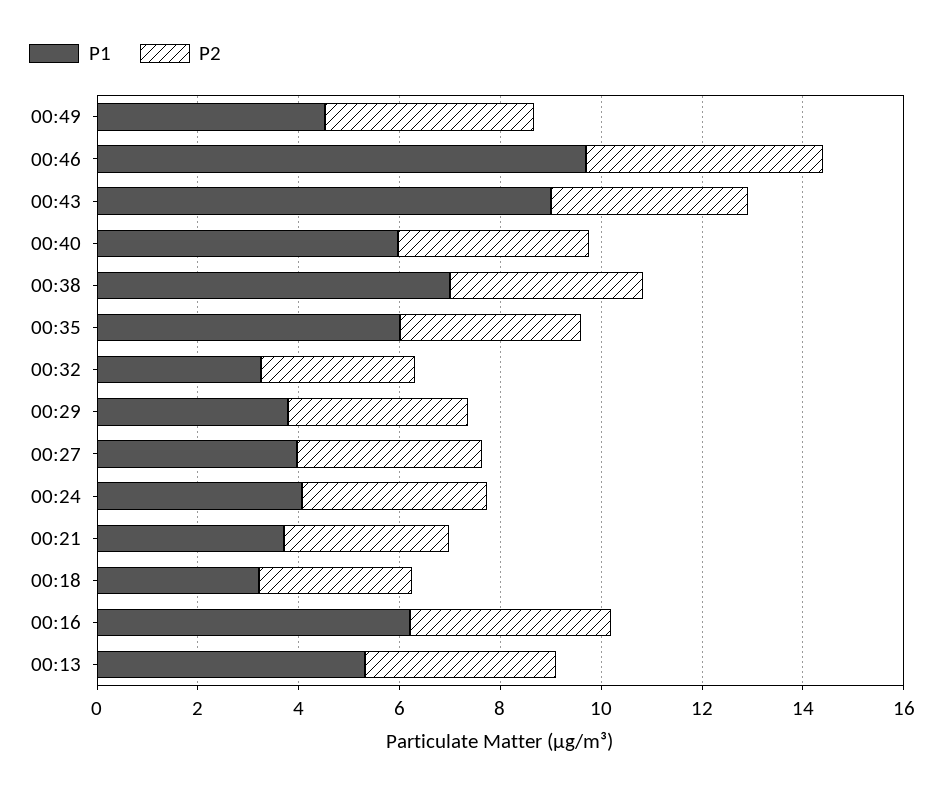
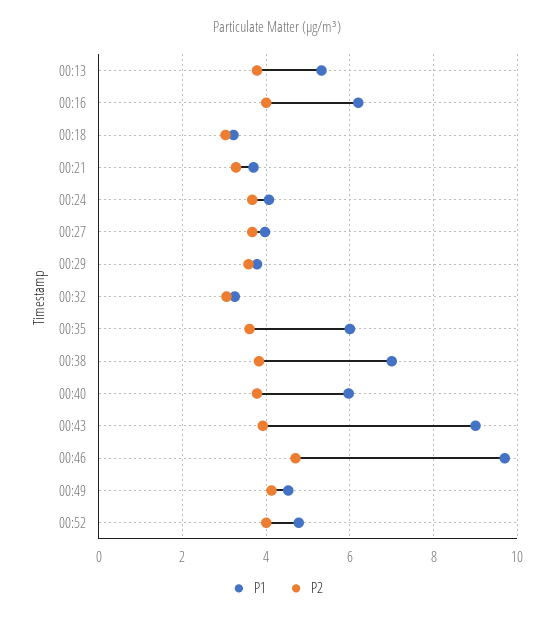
P1, 00:52: none -> 4.8
P2, 00:52: none -> 4

